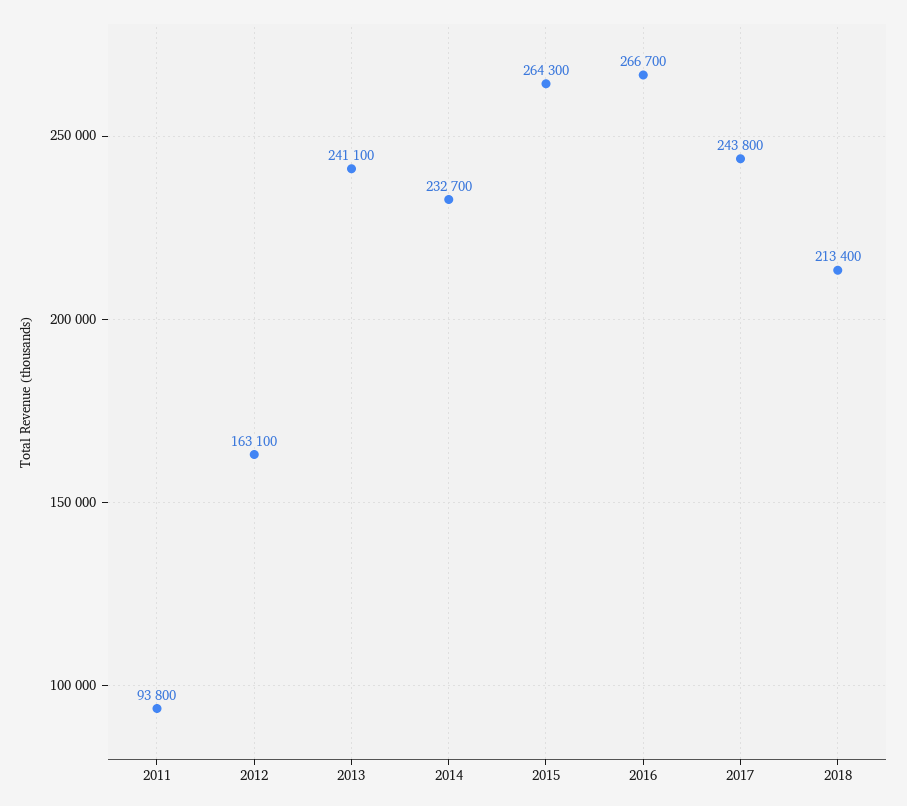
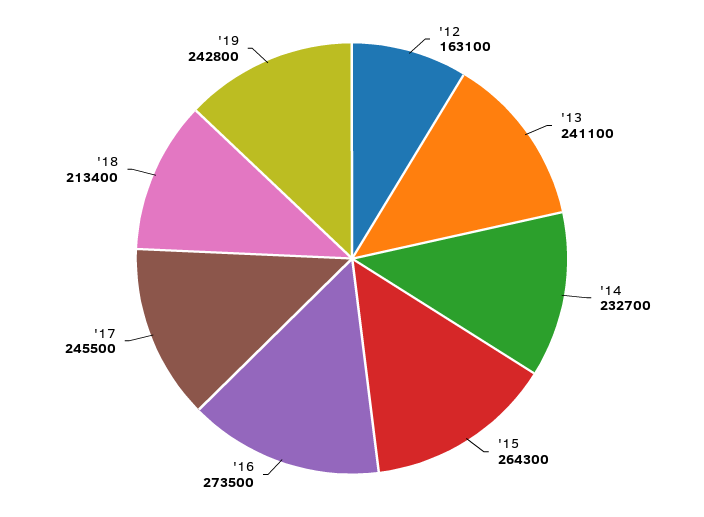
2011: 93800 -> none
2016: 266700 -> 273500
2017: 243800 -> 245500
'19: none -> 242800

